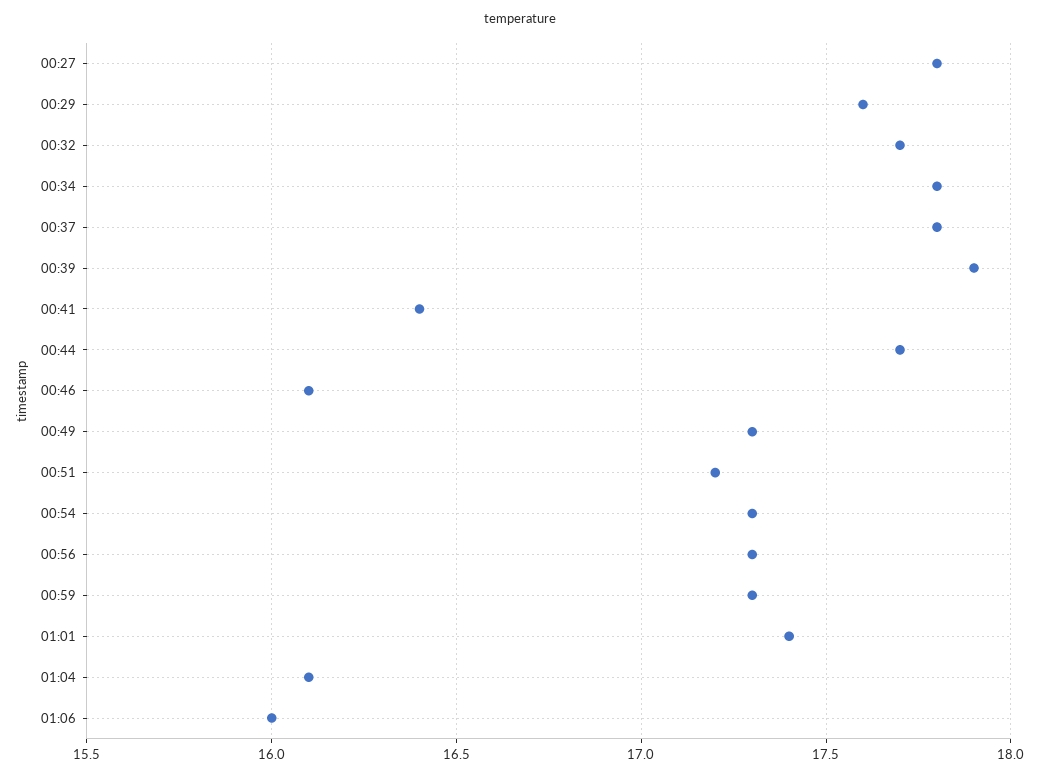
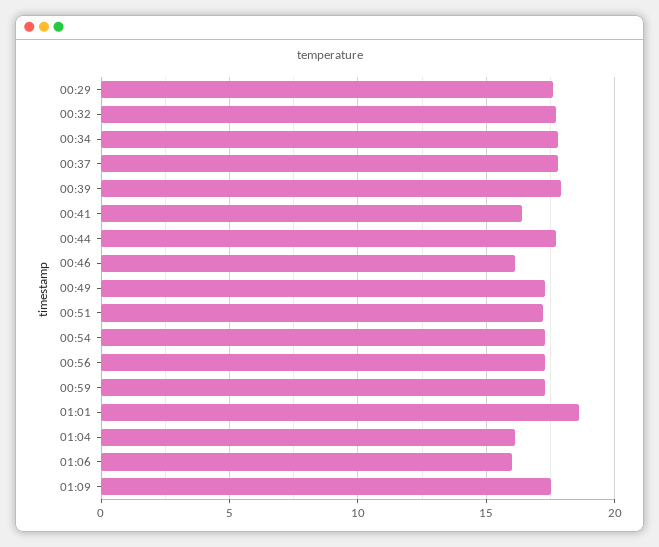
00:27: 17.8 -> none
01:01: 17.4 -> 18.5
01:09: none -> 17.5

